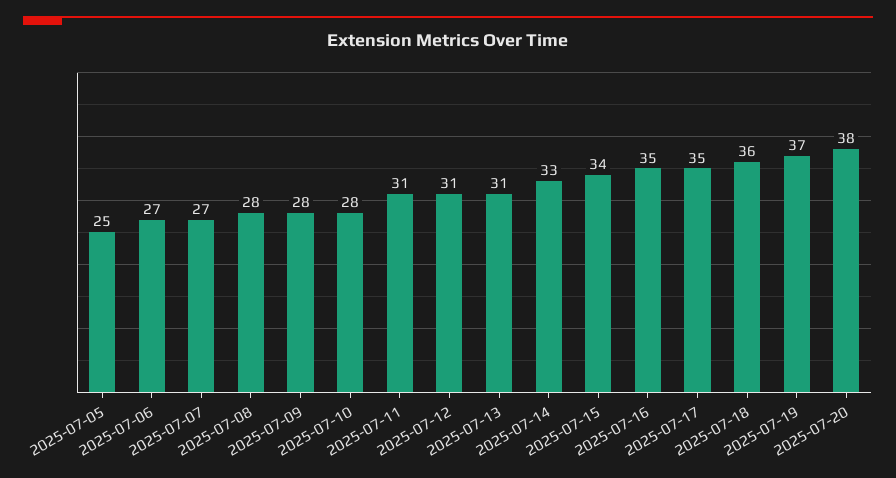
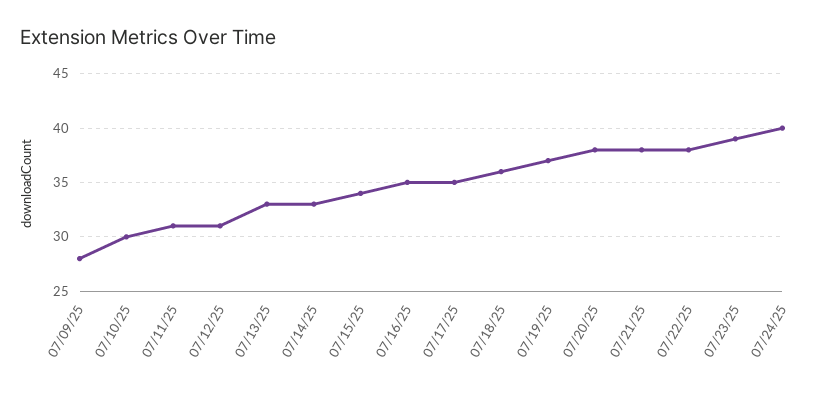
2025-07-05: 25 -> none
2025-07-06: 27 -> none
2025-07-07: 27 -> none
2025-07-08: 28 -> none
2025-07-10: 28 -> 30
2025-07-13: 31 -> 33
07/21/25: none -> 38
07/22/25: none -> 38
07/23/25: none -> 39
07/24/25: none -> 40

